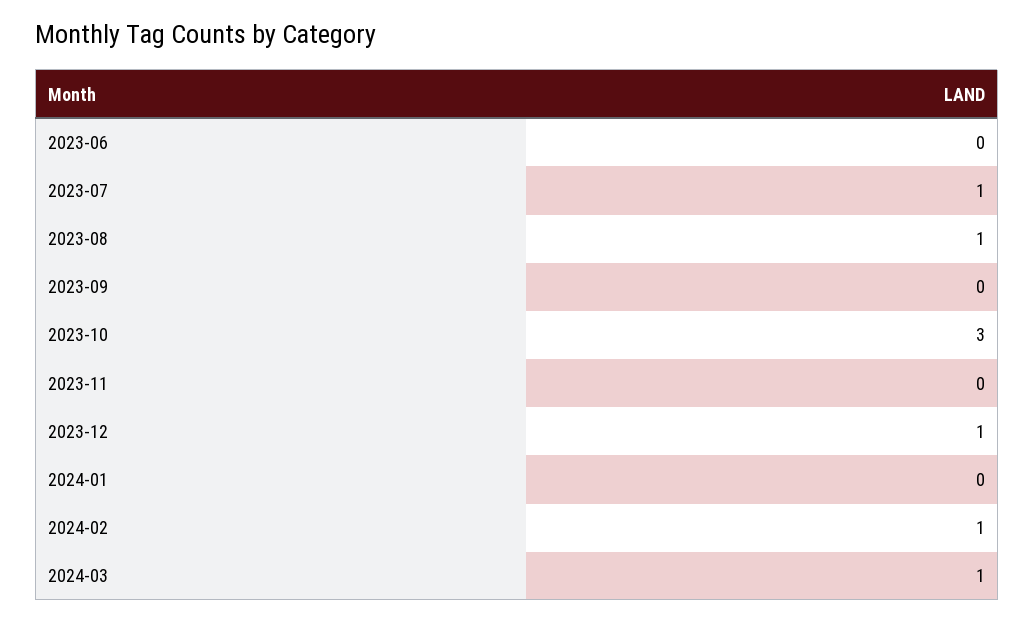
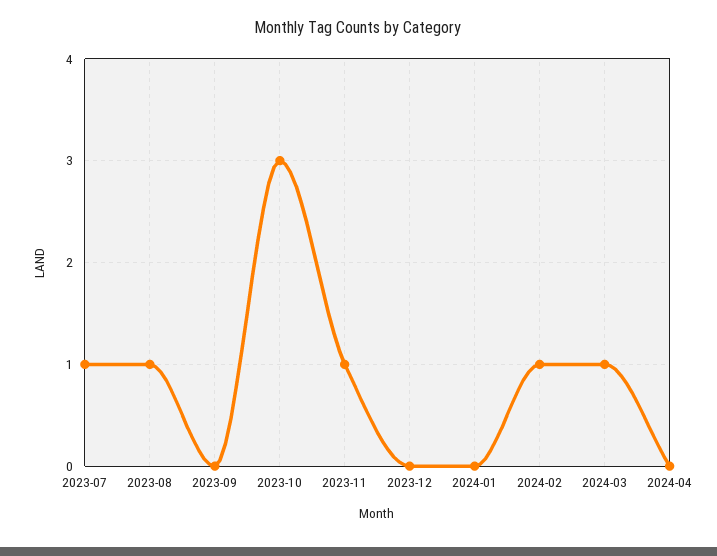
2023-06: 0 -> none
2023-11: 0 -> 1
2023-12: 1 -> 0
2024-04: none -> 0

